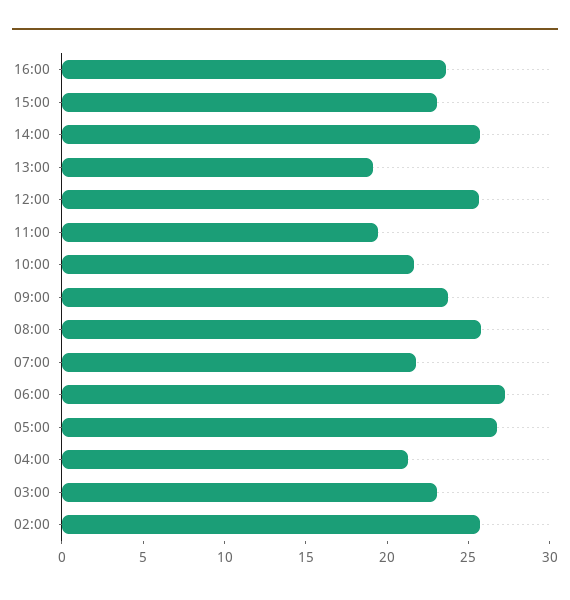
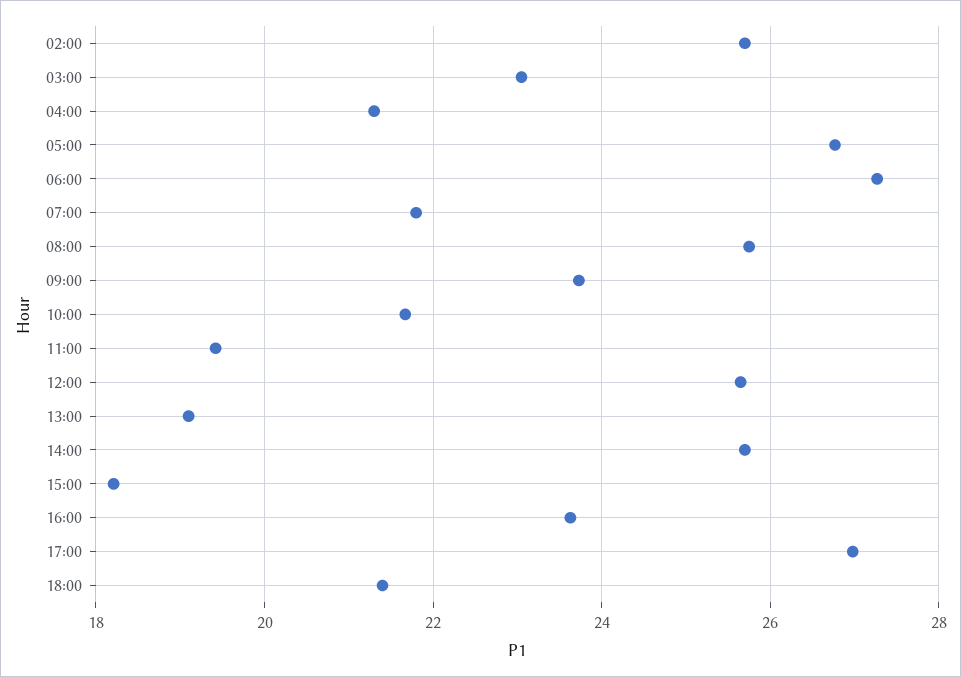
15:00: 23 -> 18.2
17:00: none -> 27
18:00: none -> 21.4

